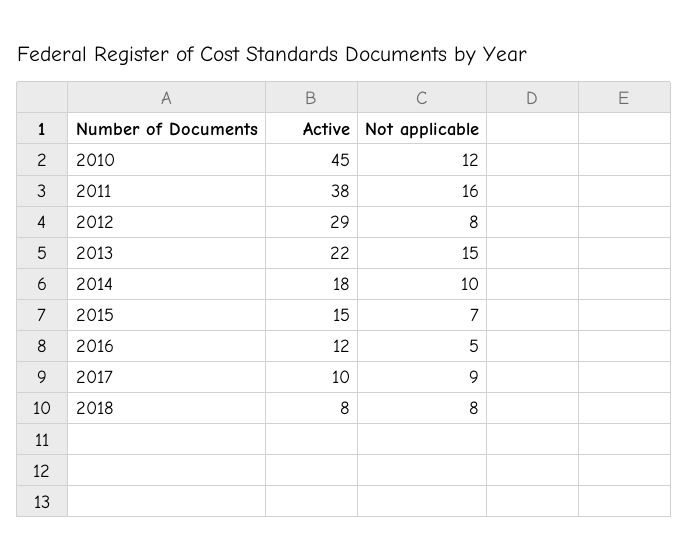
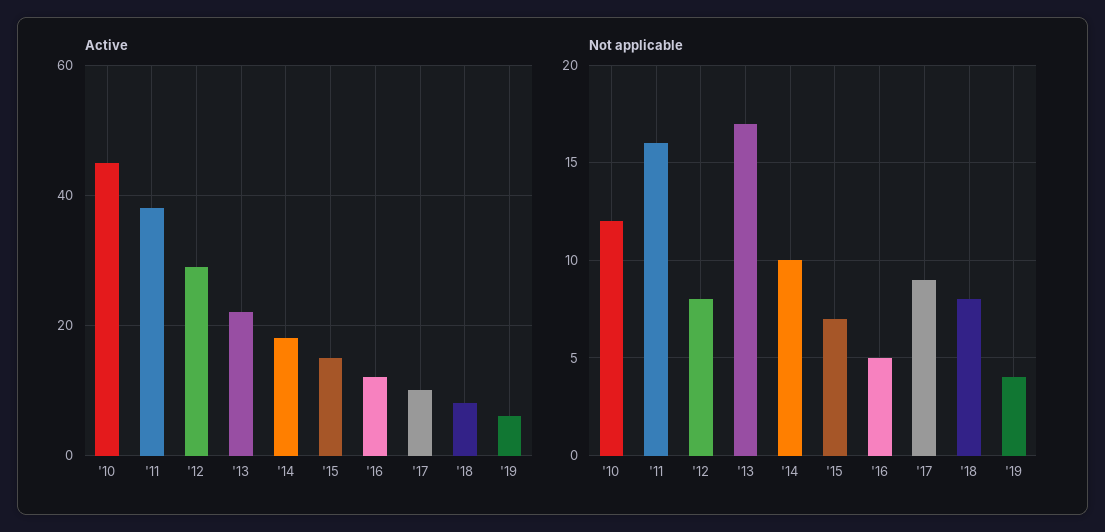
Not applicable, 2013: 15 -> 17
Active, '19: none -> 5
Not applicable, '19: none -> 4

